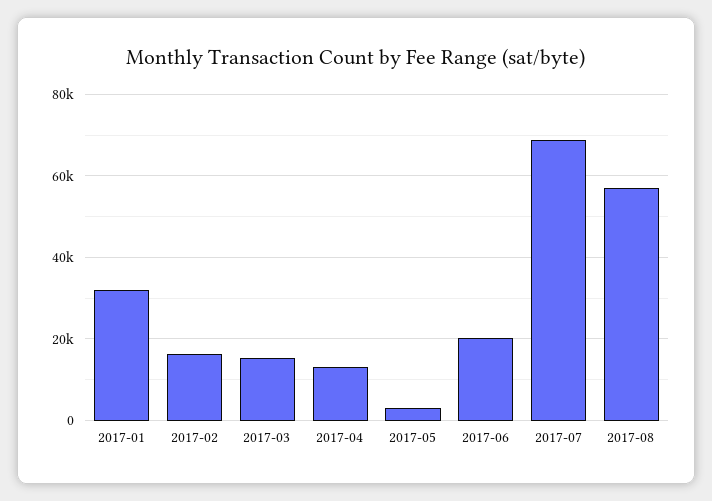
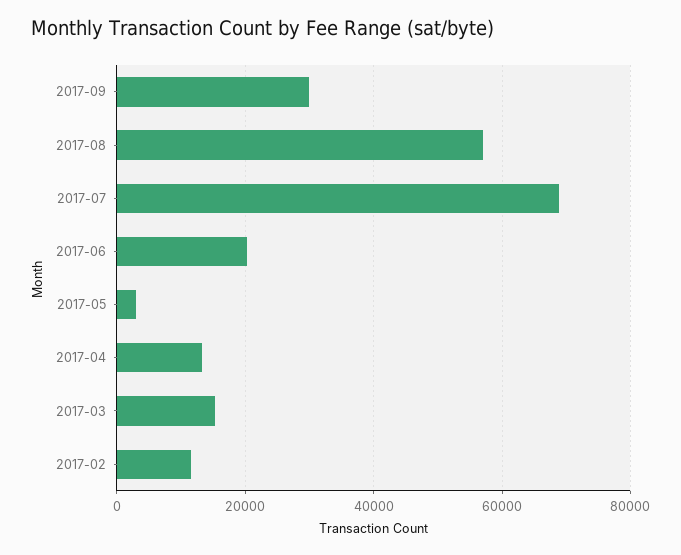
2017-01: 32000 -> none
2017-02: 16000 -> 12000
2017-09: none -> 30000

